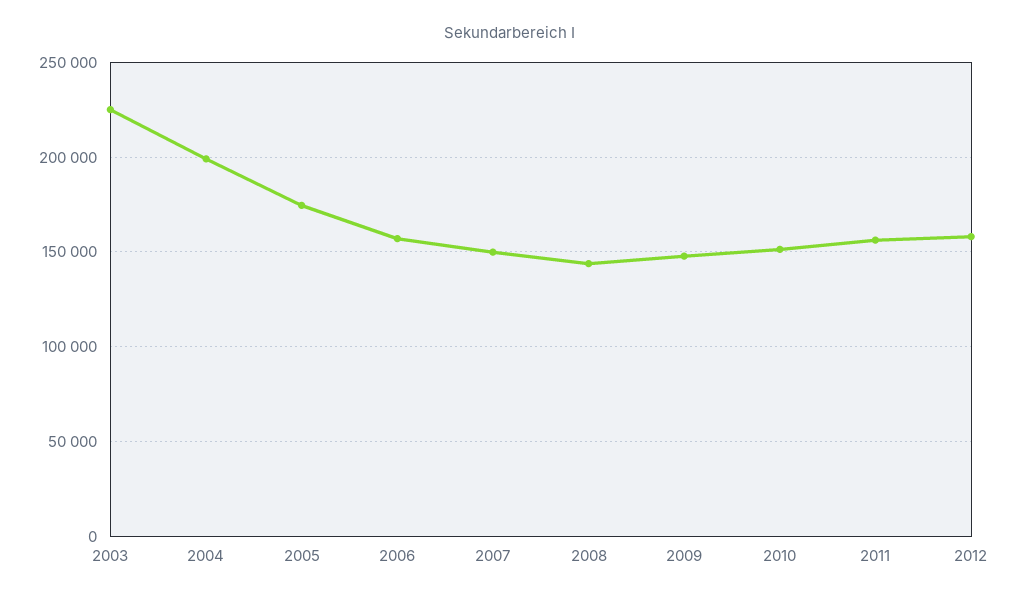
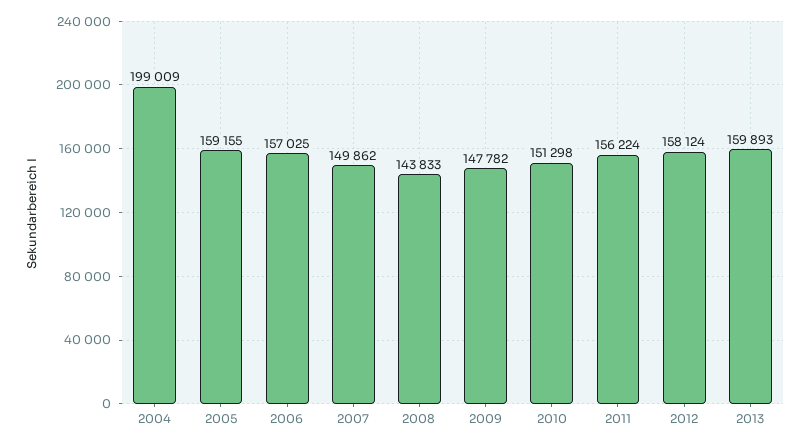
2003: 225000 -> none
2005: 175000 -> 159155
2013: none -> 159893

